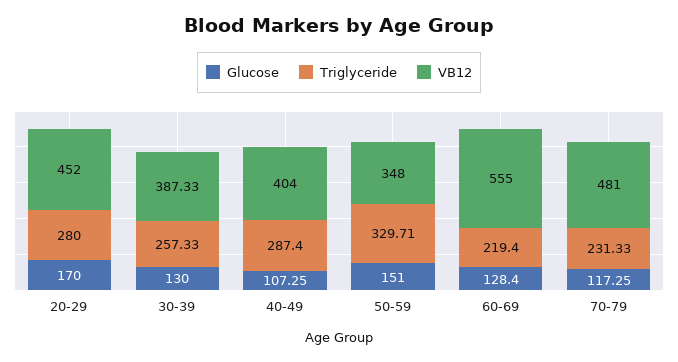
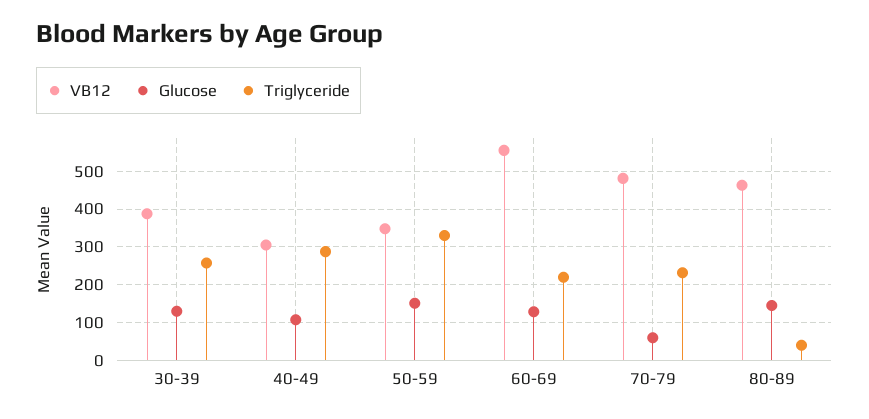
Glucose, 20-29: 170 -> none
Triglyceride, 20-29: 280 -> none
VB12, 20-29: 452 -> none
VB12, 40-49: 404 -> 300
Glucose, 70-79: 117.25 -> 60
VB12, 80-89: none -> 460
Glucose, 80-89: none -> 140
Triglyceride, 80-89: none -> 40

